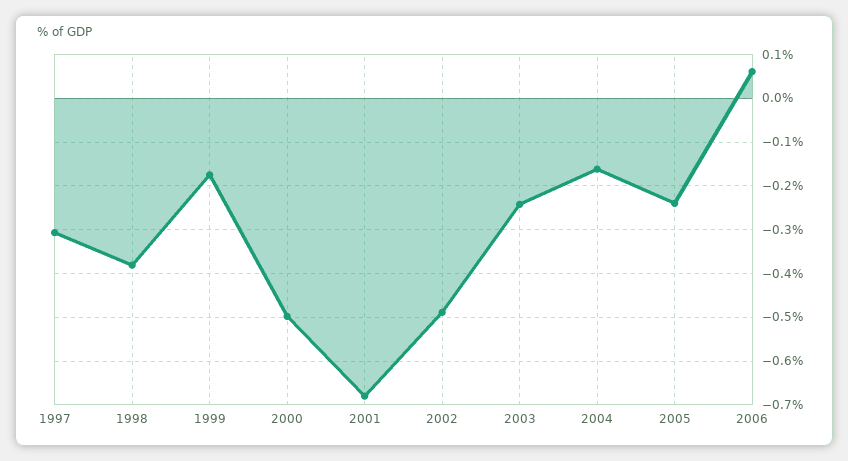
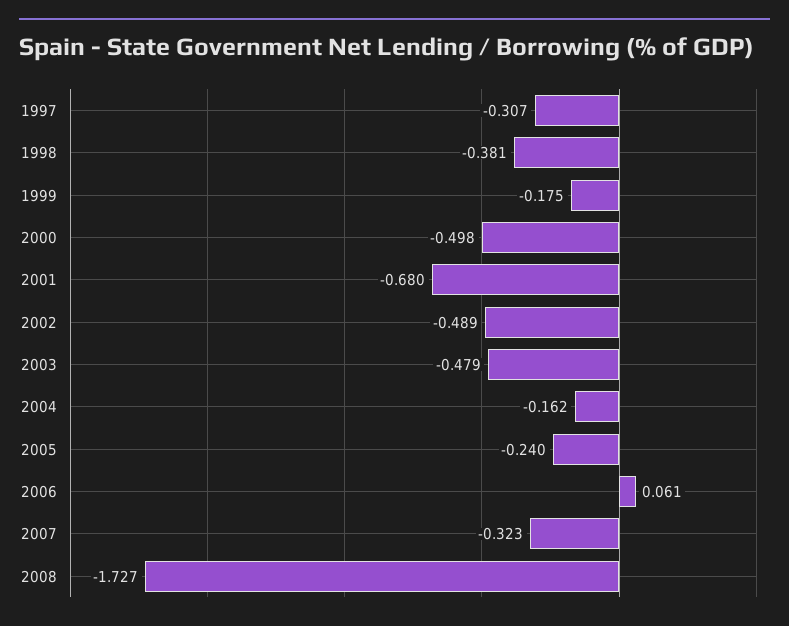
2003: -0.24 -> -0.479
2007: none -> -0.323
2008: none -> -1.727

